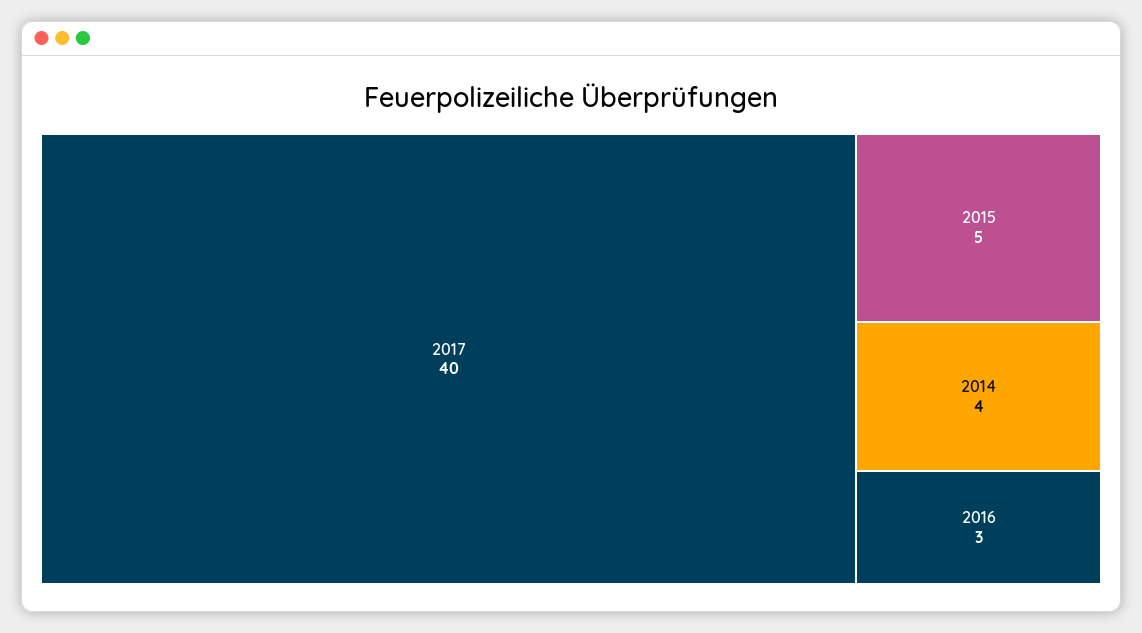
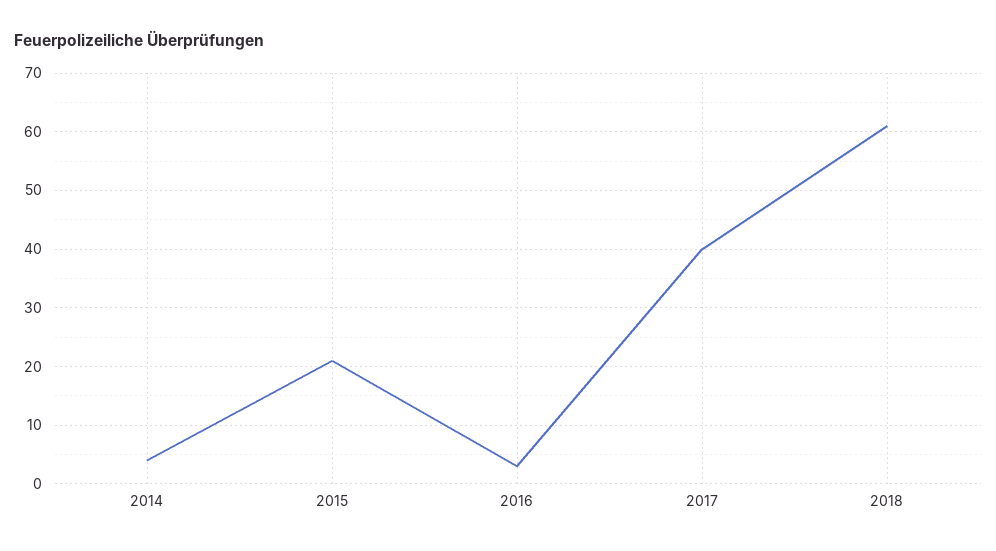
2015: 5 -> 20
2018: none -> 60

